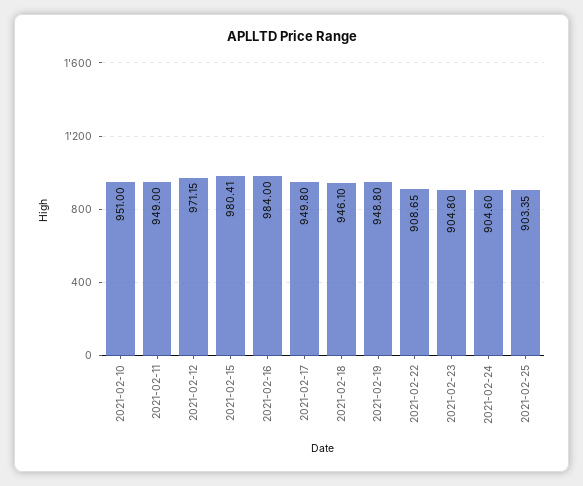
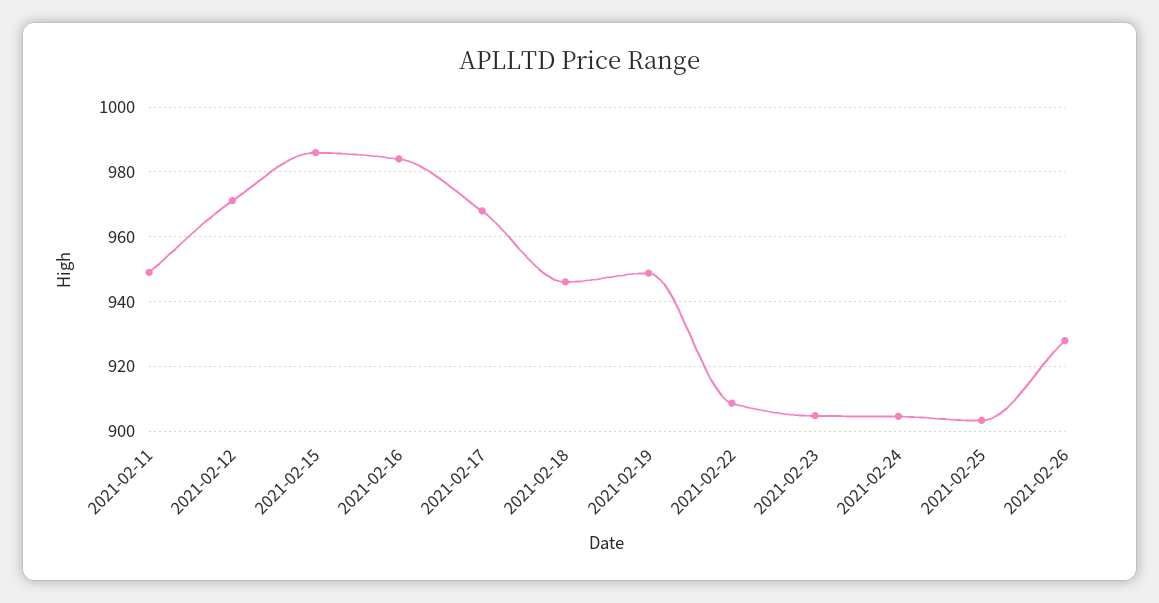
2021-02-10: 951 -> none
2021-02-15: 980.41 -> 986
2021-02-17: 949.8 -> 968
2021-02-26: none -> 928

